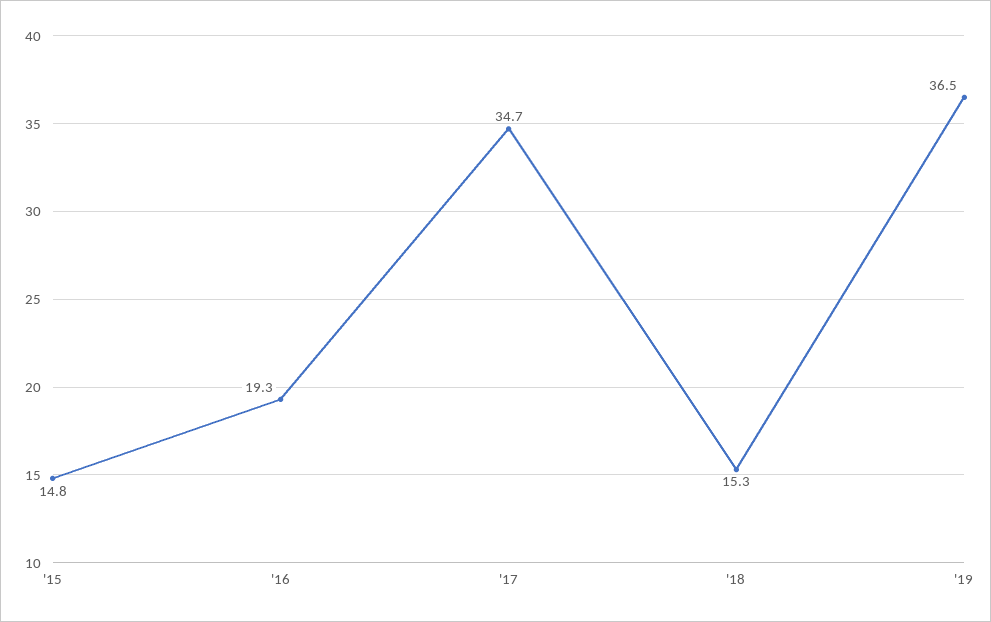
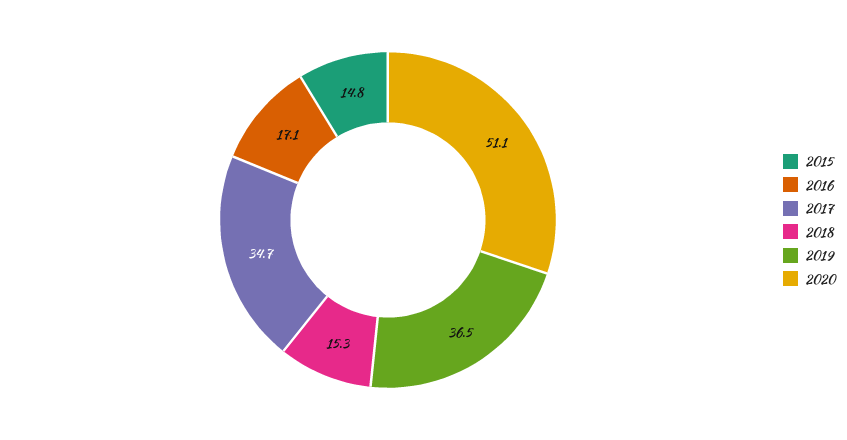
'16: 19.3 -> 17.1
2020: none -> 51.1

